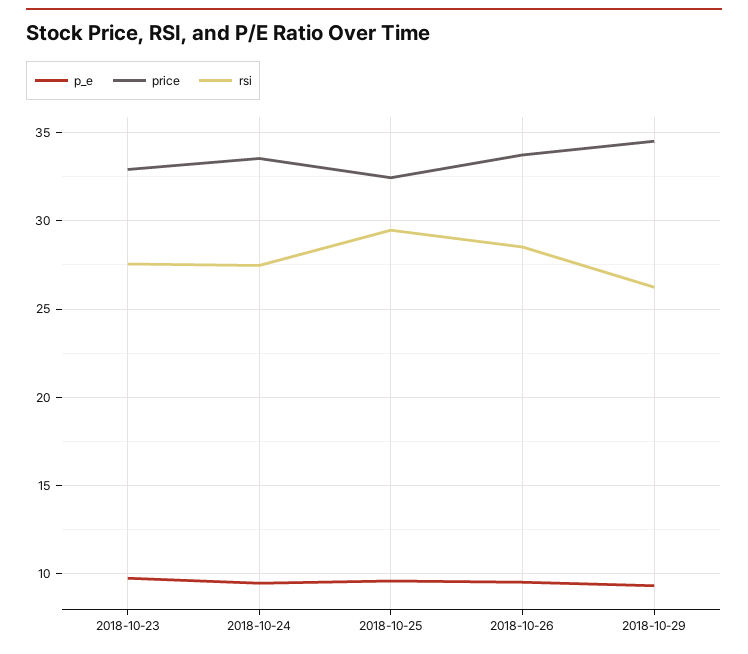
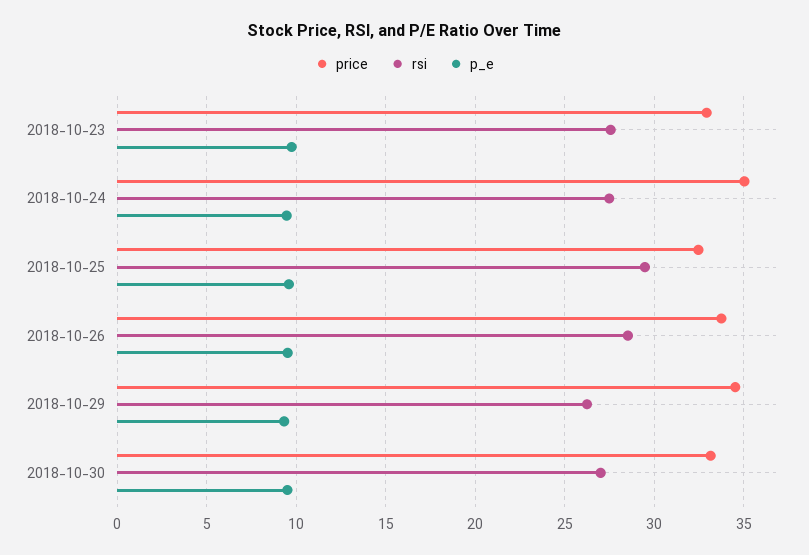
price, 2018-10-24: 33.5 -> 35
price, 2018-10-30: none -> 33
rsi, 2018-10-30: none -> 27
p_e, 2018-10-30: none -> 9.5

